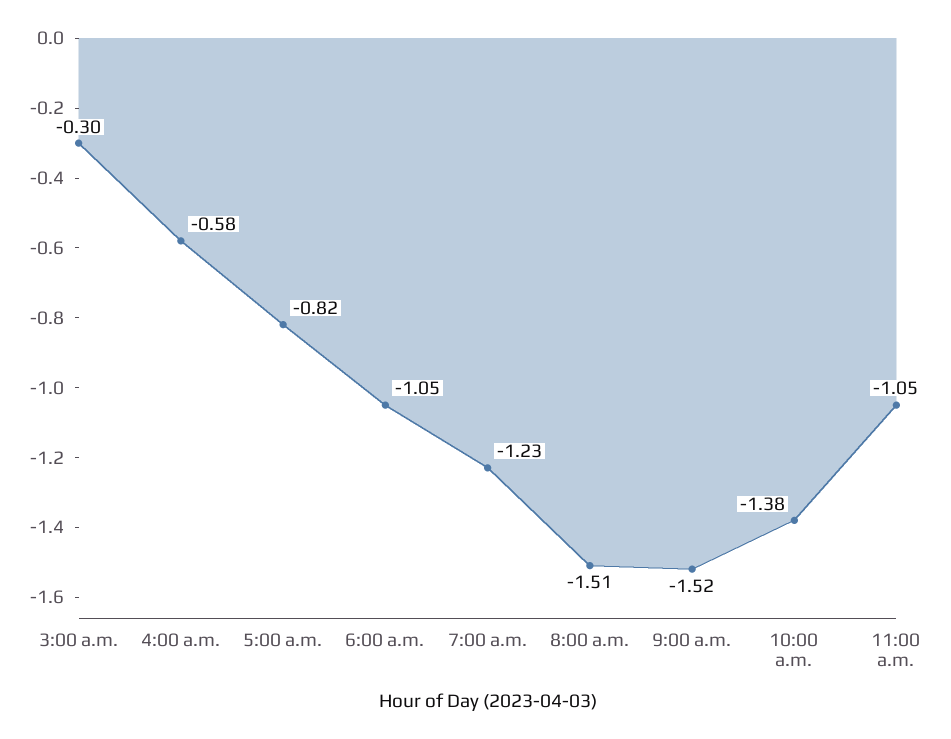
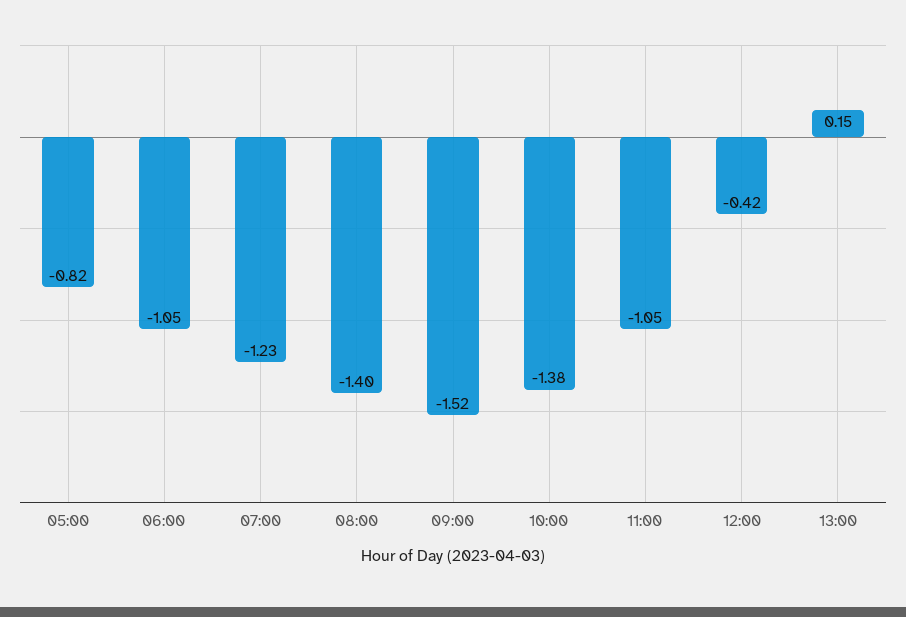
3:00 a.m.: -0.3 -> none
4:00 a.m.: -0.58 -> none
8:00 a.m.: -1.51 -> -1.4
12:00: none -> -0.42
13:00: none -> 0.15

